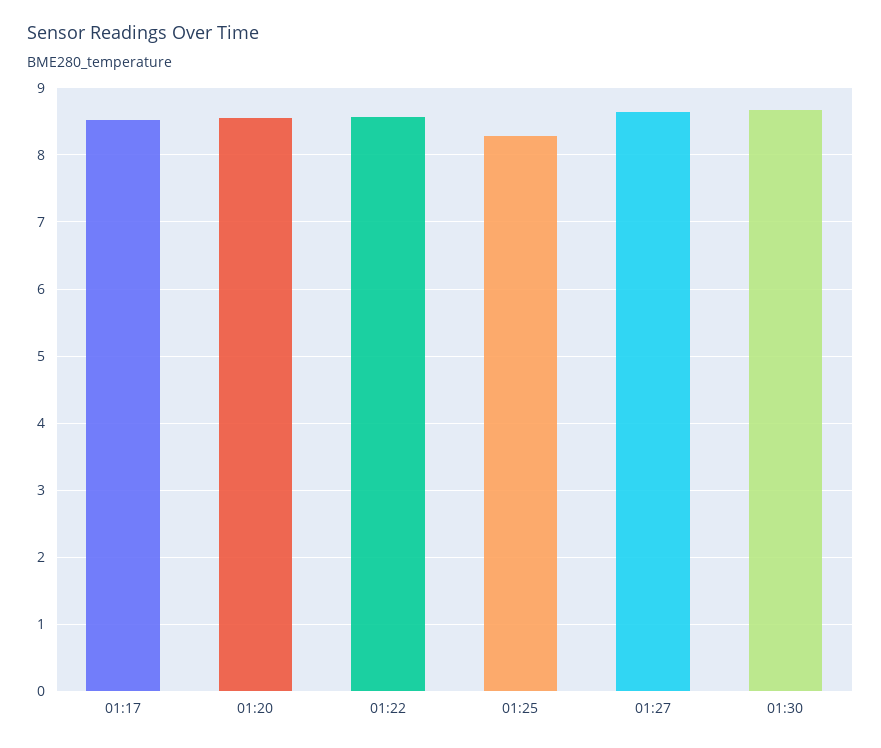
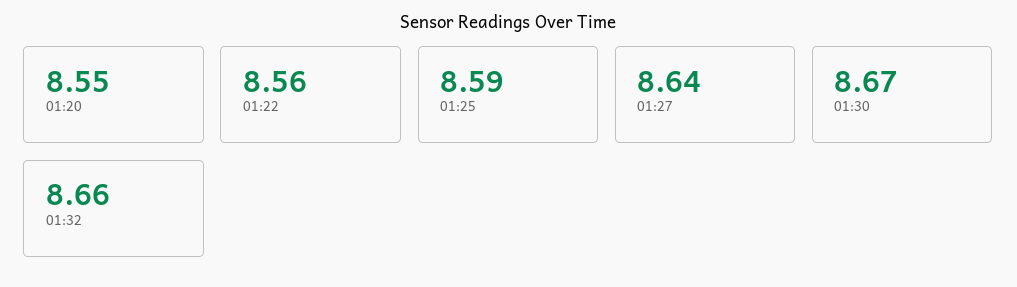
01:17: 8.5 -> none
01:25: 8.3 -> 8.59
01:32: none -> 8.66

